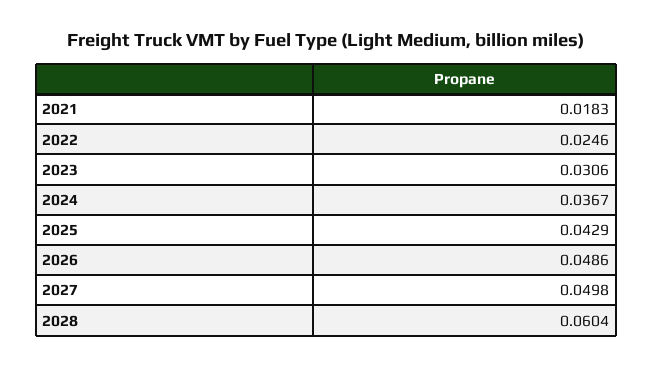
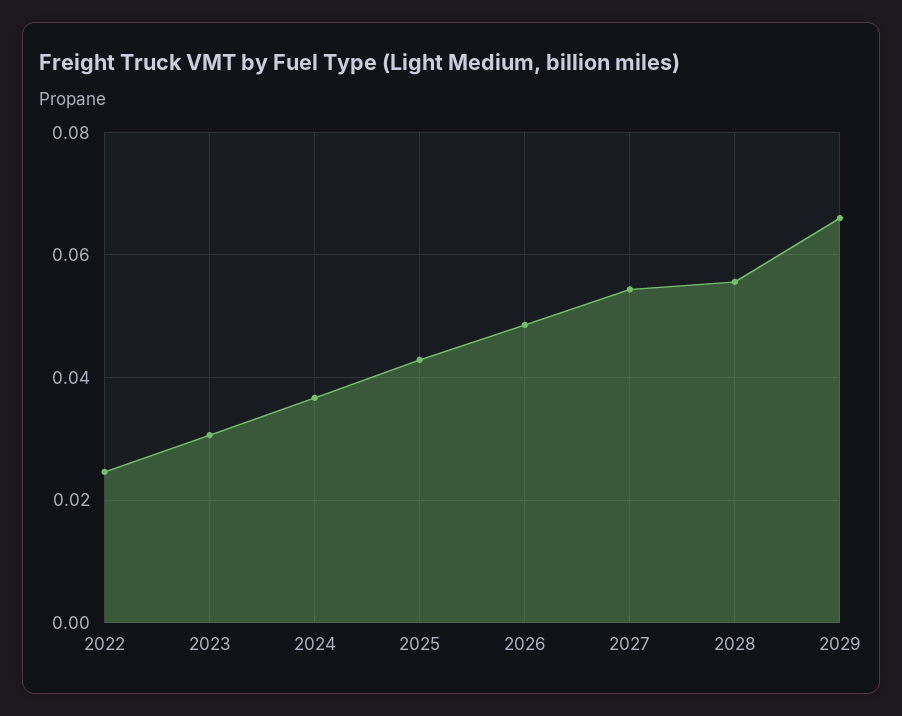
2021: 0.0183 -> none
2027: 0.0498 -> 0.054
2028: 0.0604 -> 0.056
2029: none -> 0.066

